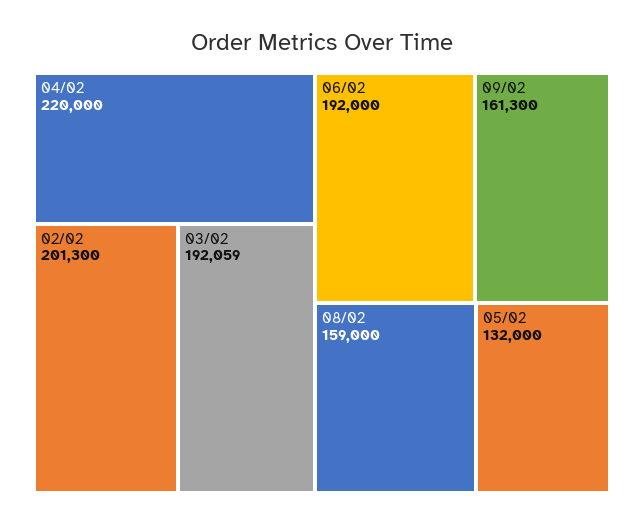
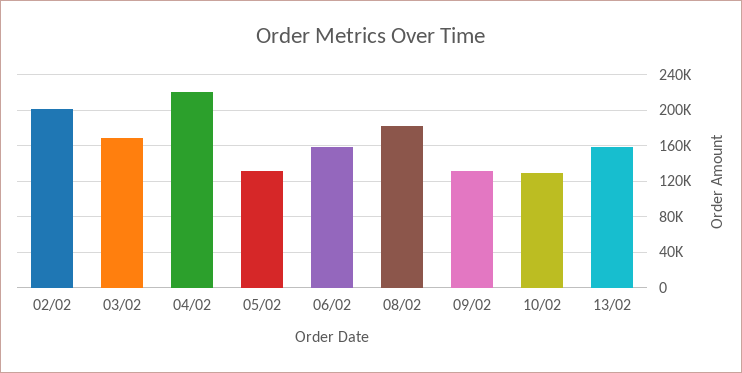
03/02: 192059 -> 170000
06/02: 192000 -> 160000
09/02: 161300 -> 130000
08/02: 159000 -> 180000
10/02: none -> 130000
13/02: none -> 160000

